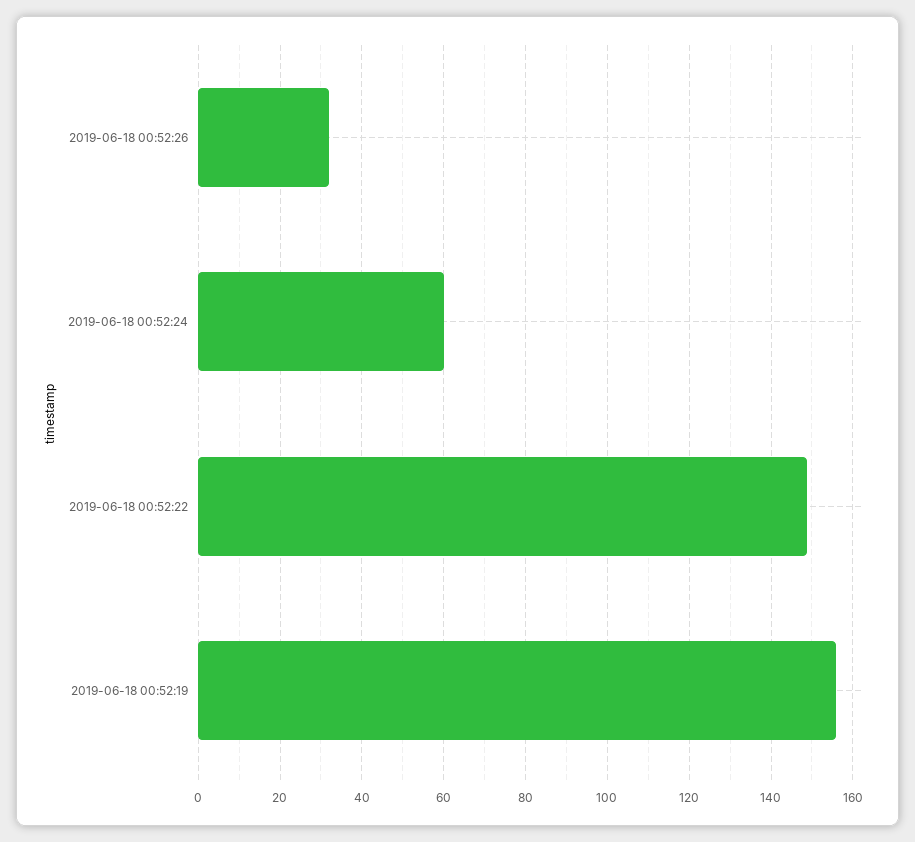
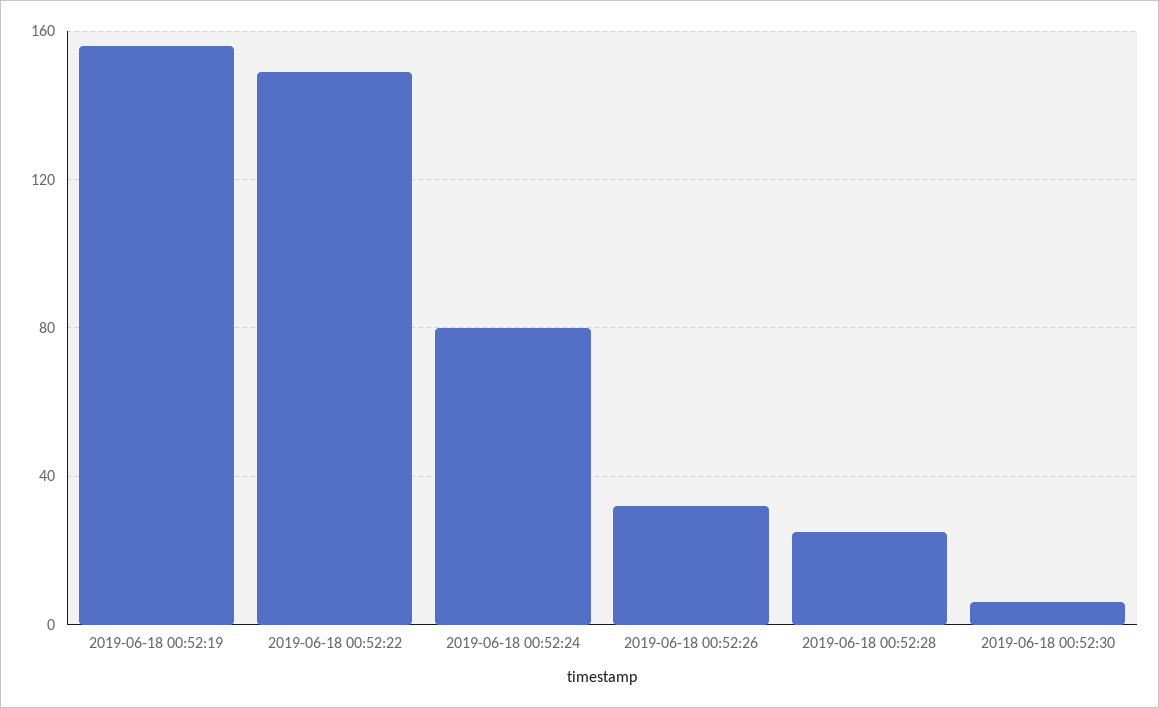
2019-06-18 00:52:24: 60 -> 80
2019-06-18 00:52:28: none -> 25
2019-06-18 00:52:30: none -> 5

